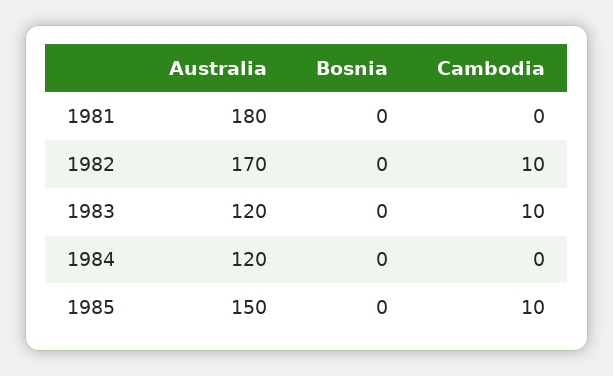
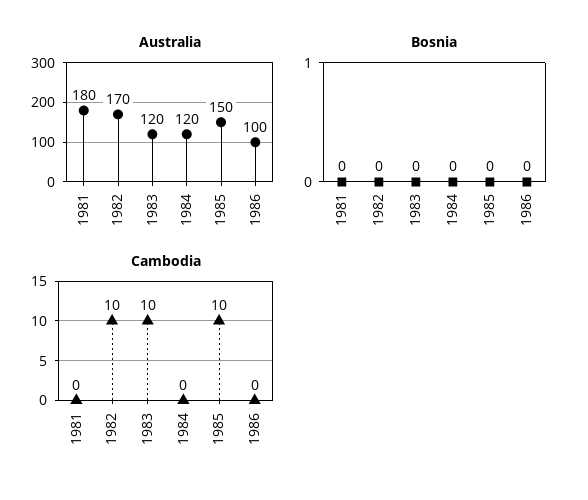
Australia, 1986: none -> 100
Bosnia, 1986: none -> 0
Cambodia, 1986: none -> 0

